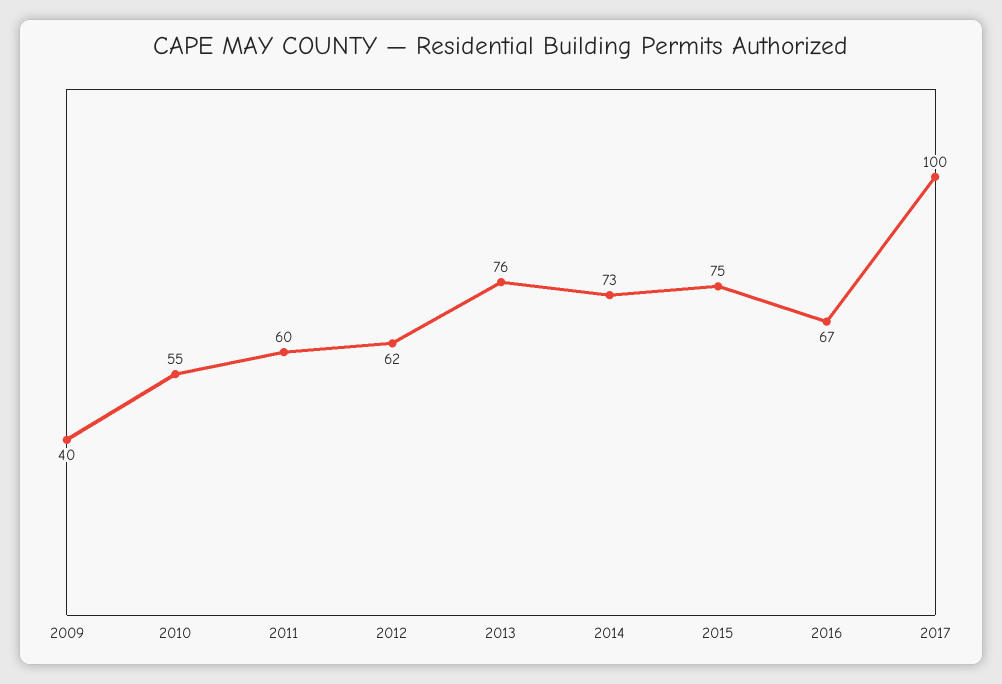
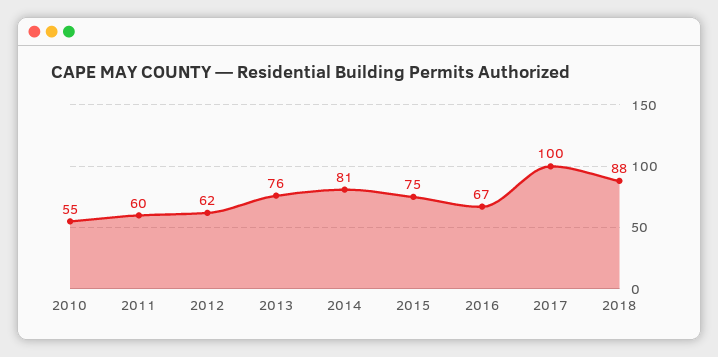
2009: 40 -> none
2014: 73 -> 81
2018: none -> 88

